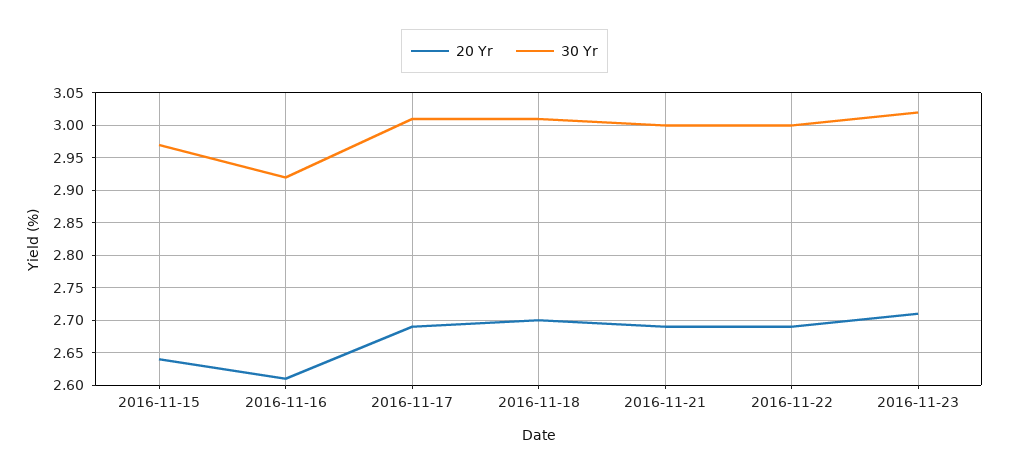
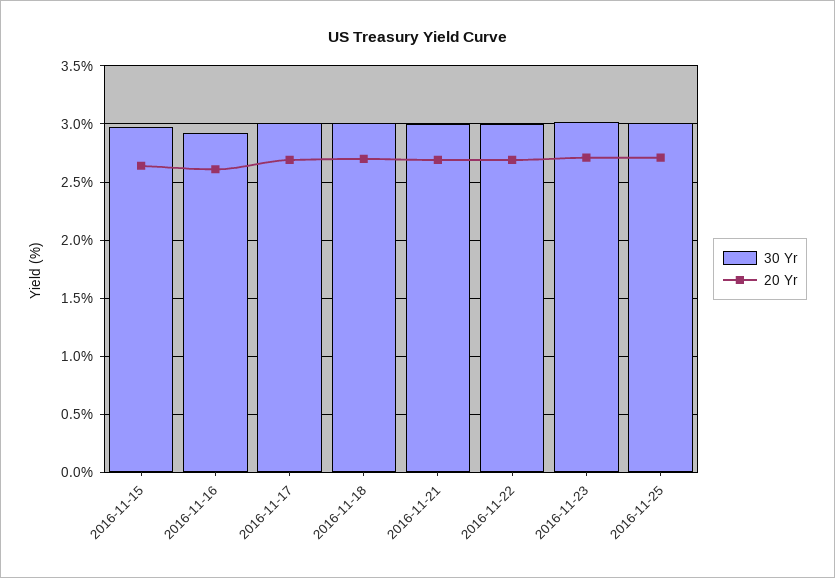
30 Yr, 2016-11-25: none -> 3
20 Yr, 2016-11-25: none -> 2.7

